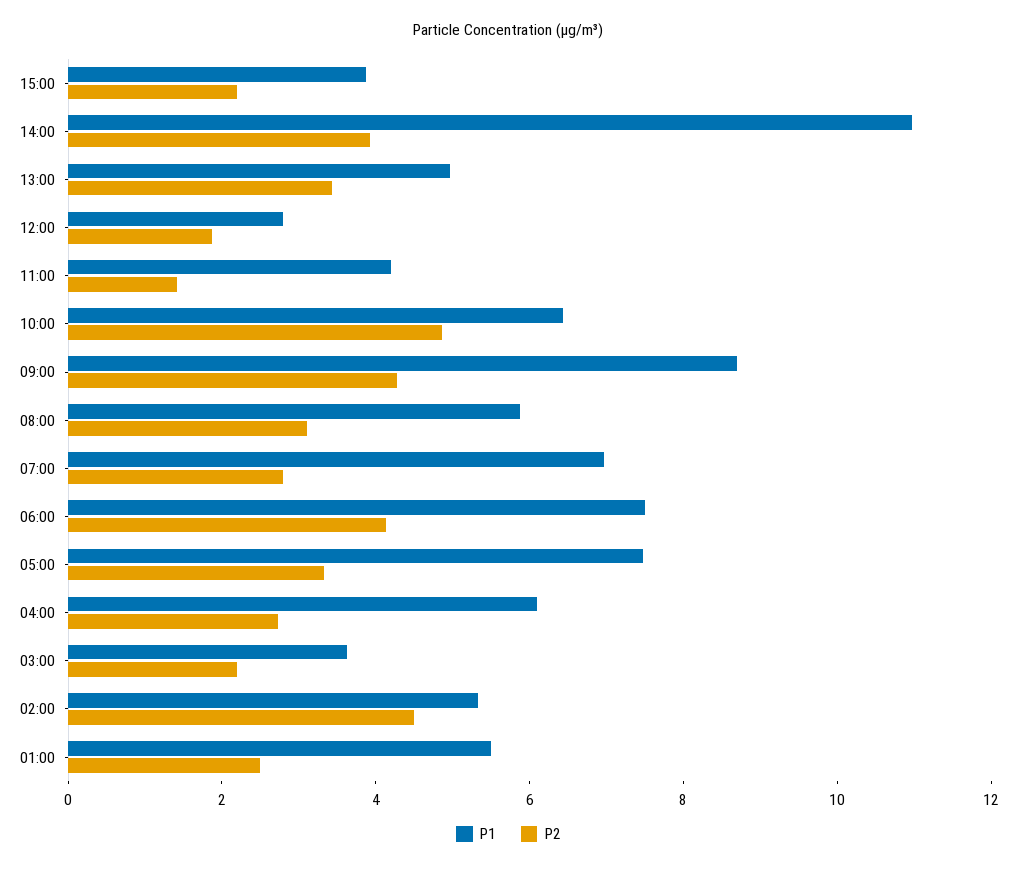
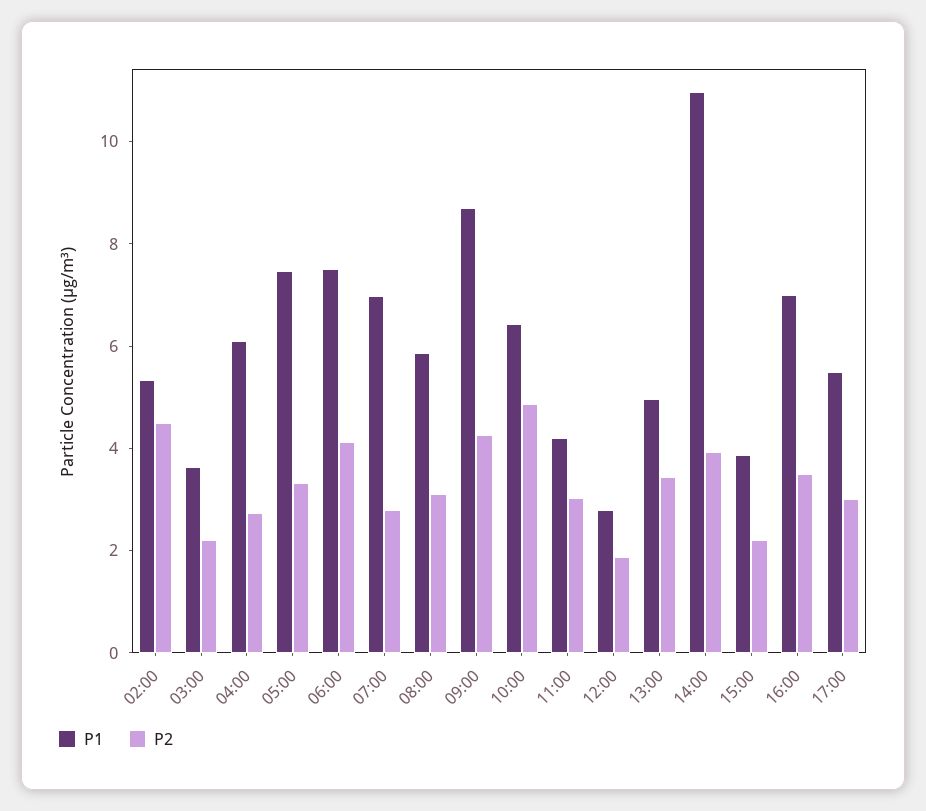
P2, 11:00: 1.5 -> 3
P1, 01:00: 5.5 -> none
P2, 01:00: 2.5 -> none
P1, 16:00: none -> 7
P2, 16:00: none -> 3.5
P1, 17:00: none -> 5.5
P2, 17:00: none -> 3

